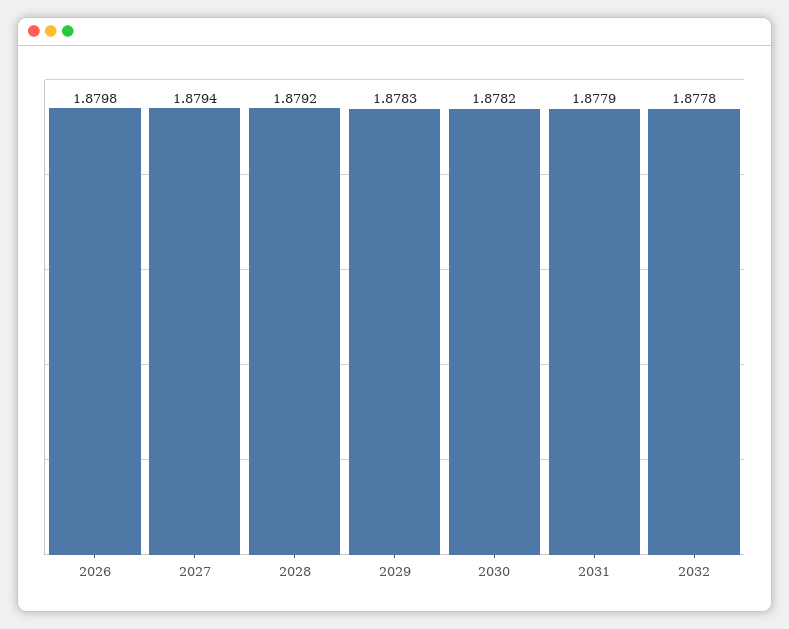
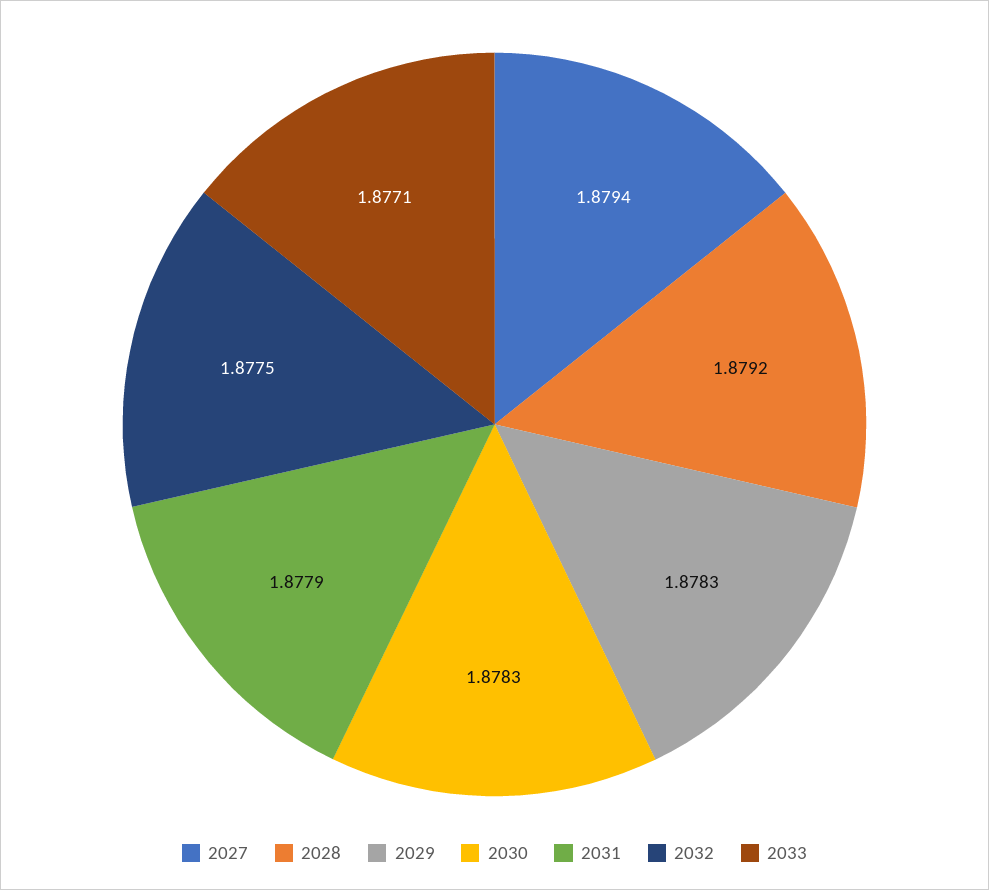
2026: 1.8798 -> none
2030: 1.8782 -> 1.8783
2032: 1.8778 -> 1.8775
2033: none -> 1.8771

